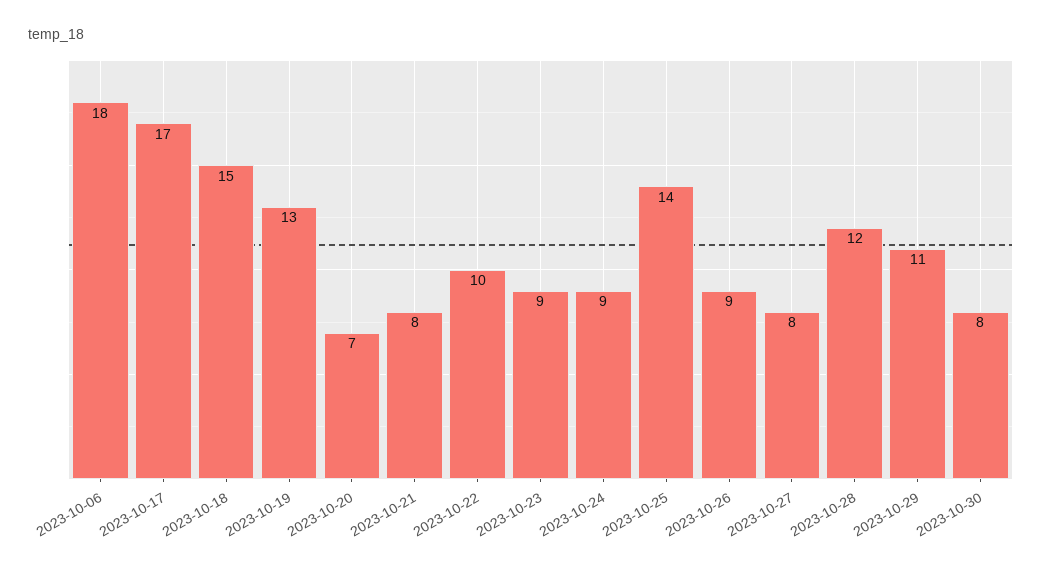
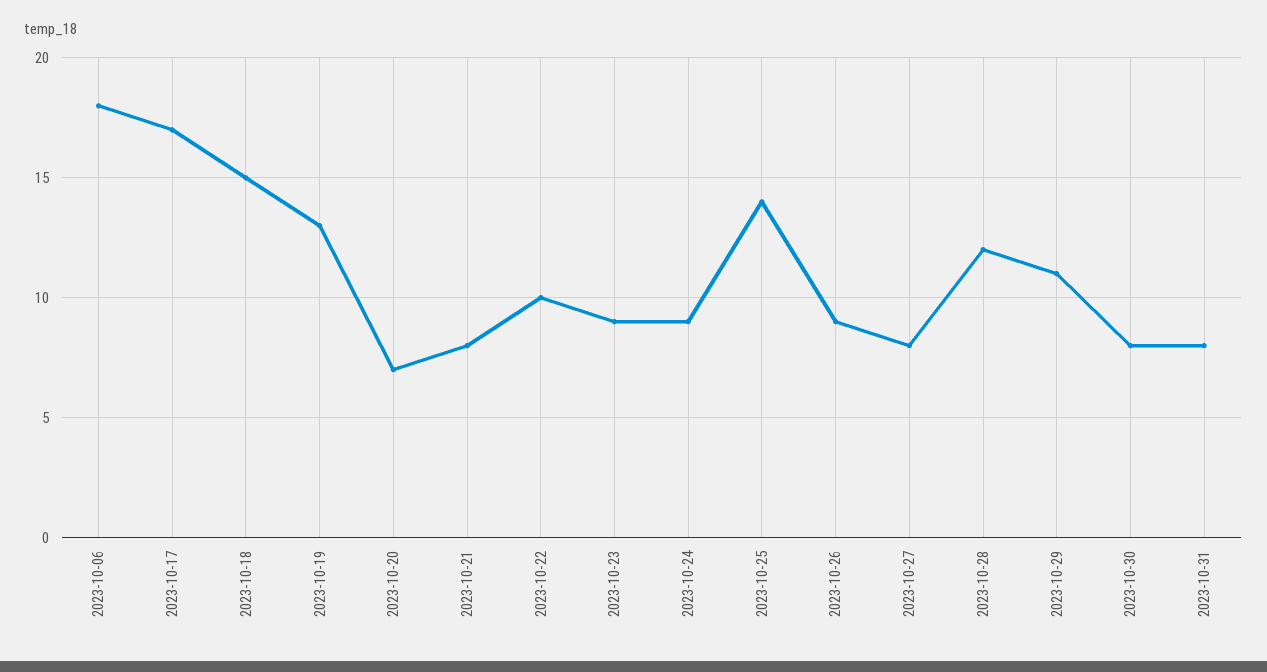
2023-10-31: none -> 8

